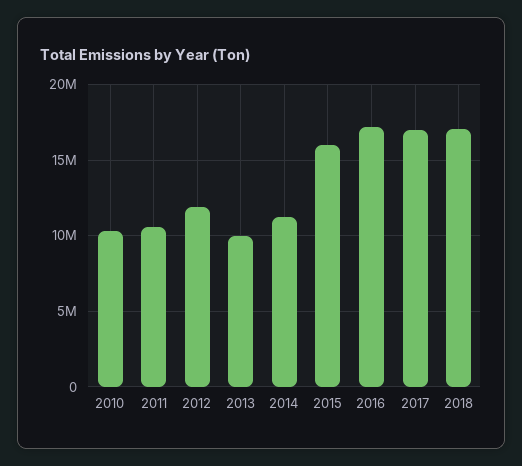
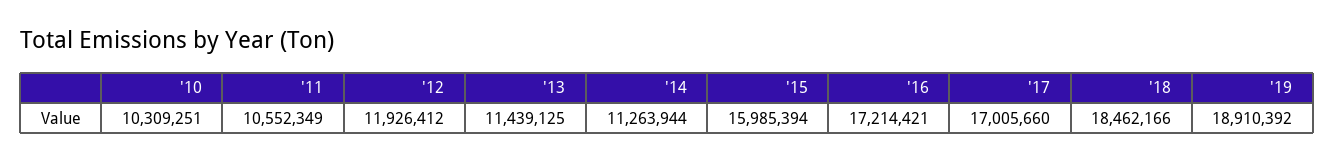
2013: 10000000 -> 11439125
2018: 17000000 -> 18462166
'19: none -> 18910392

